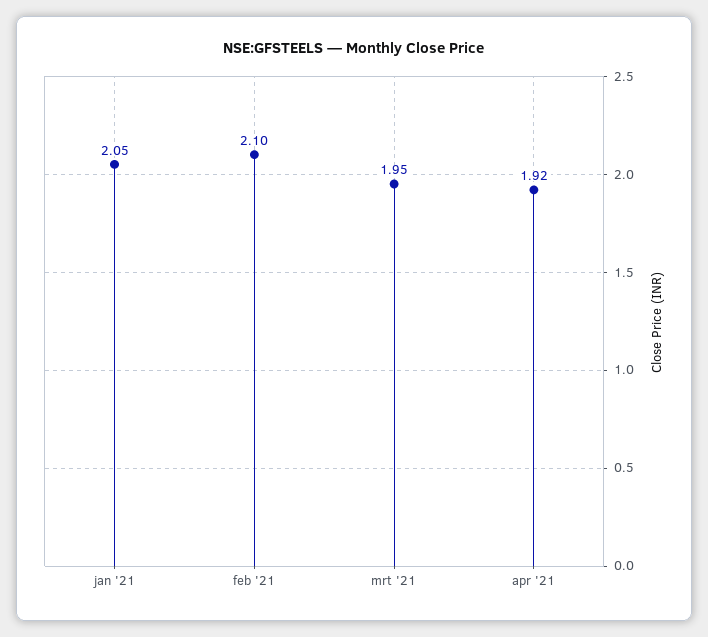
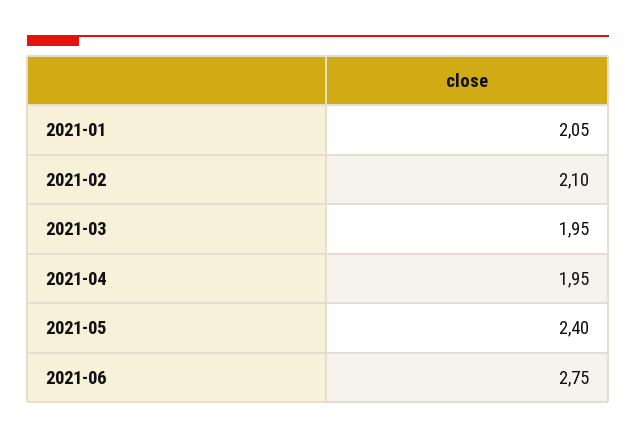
apr '21: 1.92 -> 1.95
2021-05: none -> 2.4
2021-06: none -> 2.75

